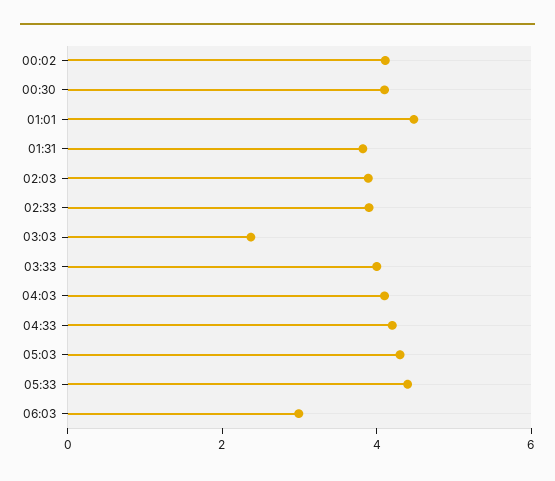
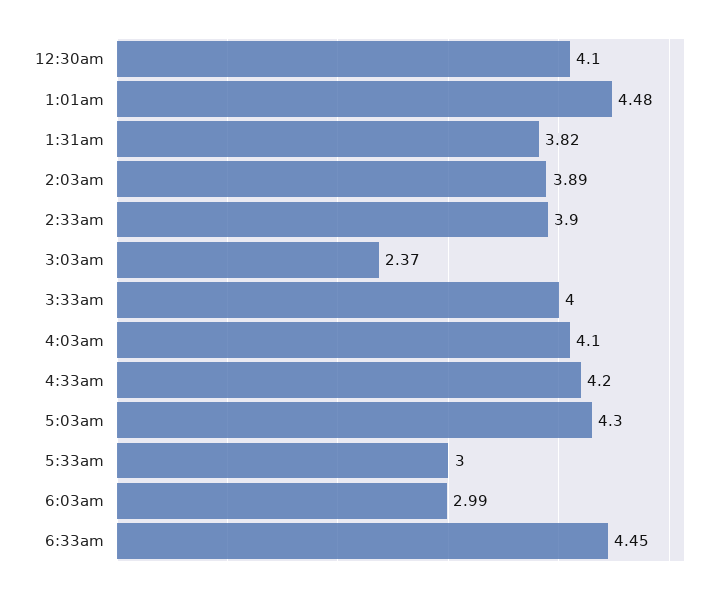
00:02: 4 -> none
05:33: 4.5 -> 3
6:33am: none -> 4.45

